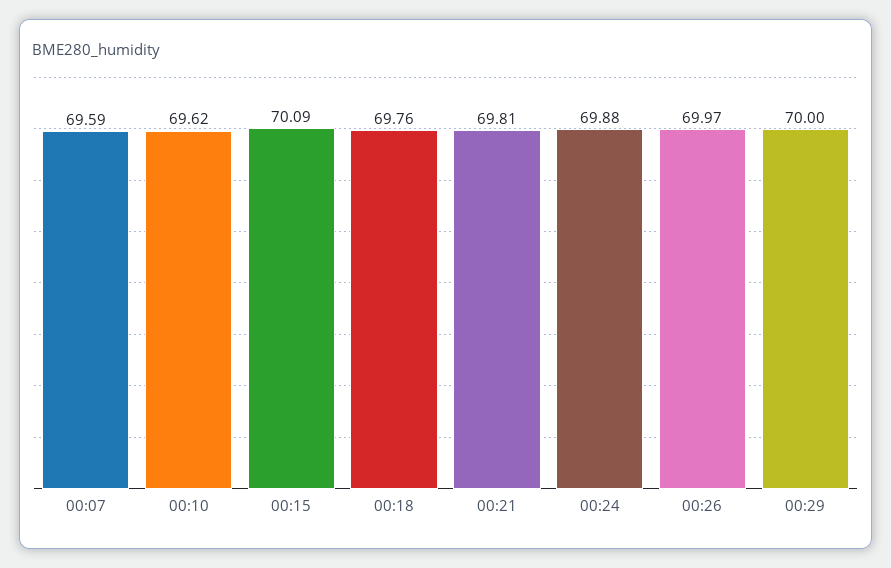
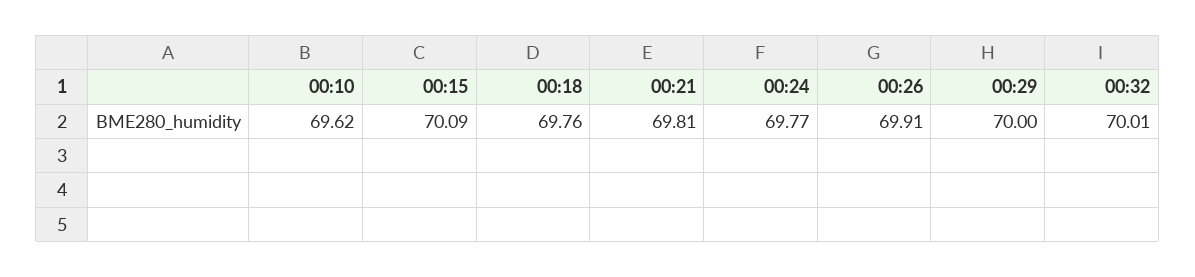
00:07: 69.59 -> none
00:24: 69.88 -> 69.77
00:26: 69.97 -> 69.91
00:32: none -> 70.01

